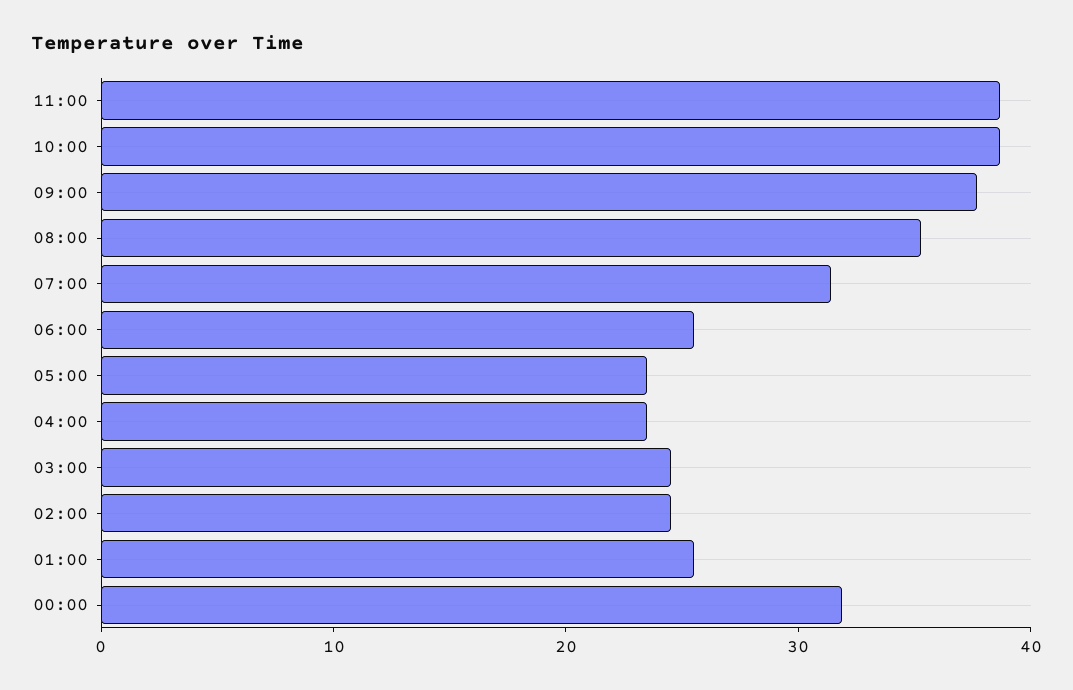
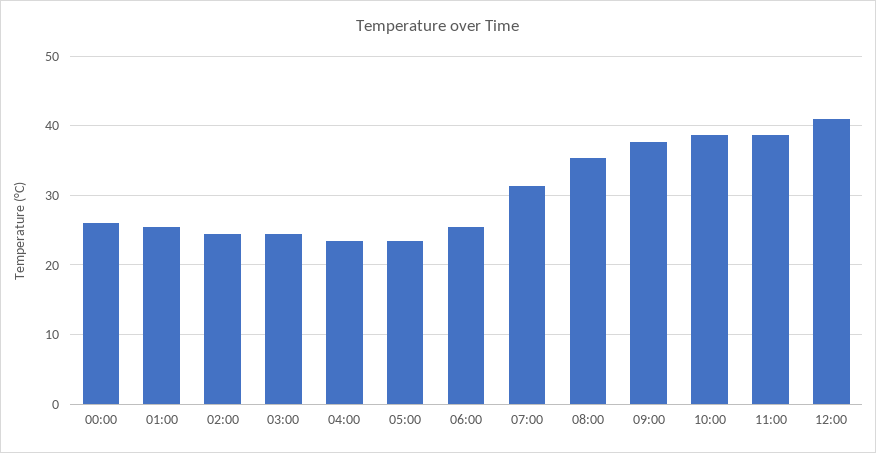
00:00: 32 -> 26
12:00: none -> 41

